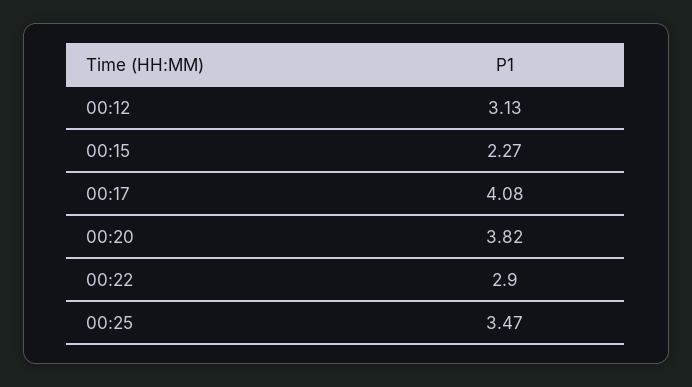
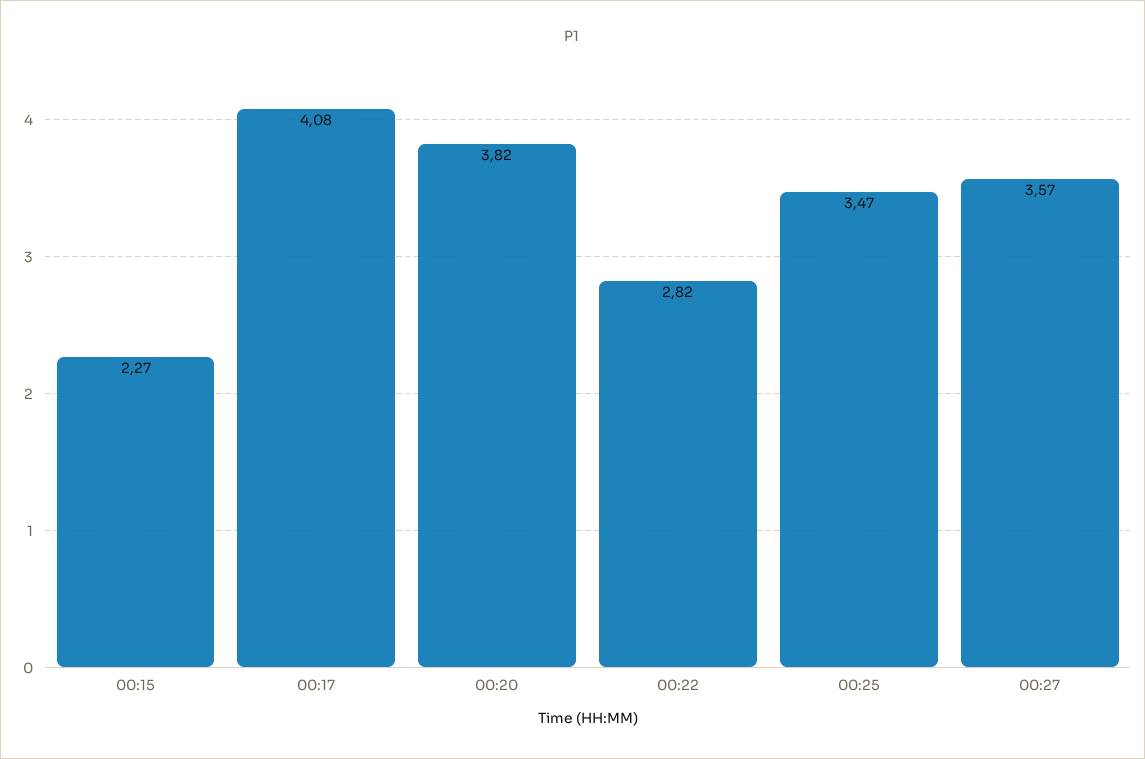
00:12: 3.13 -> none
00:22: 2.9 -> 2.82
00:27: none -> 3.57

